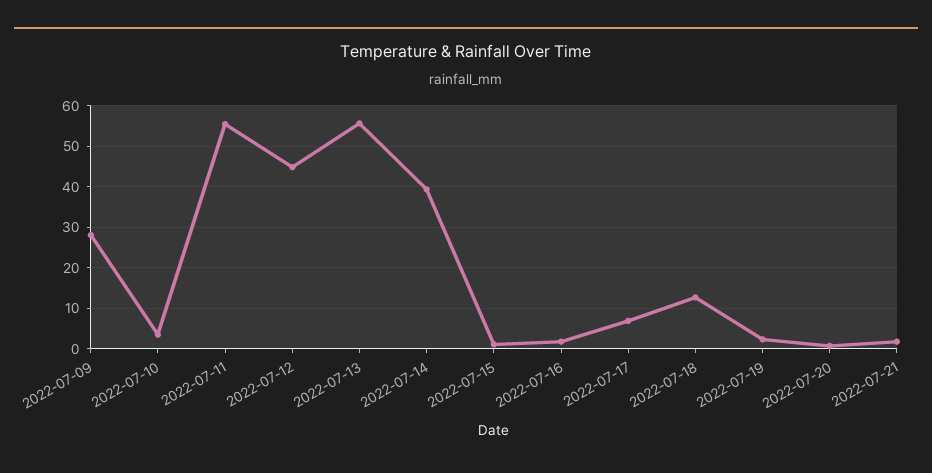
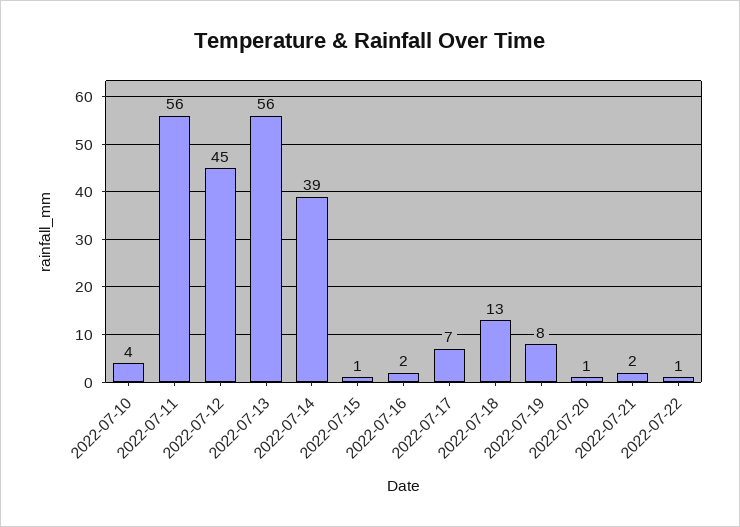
2022-07-09: 28 -> none
2022-07-19: 2 -> 8
2022-07-22: none -> 1

